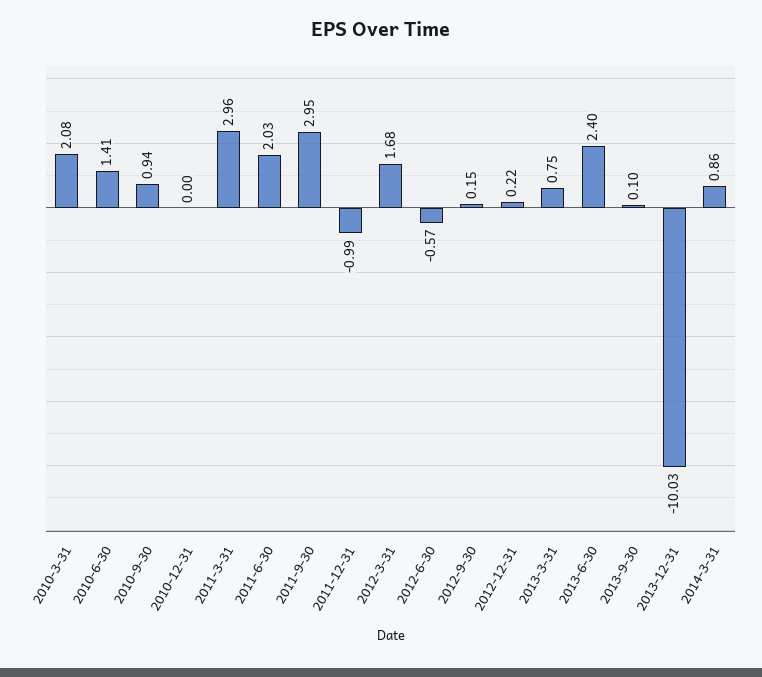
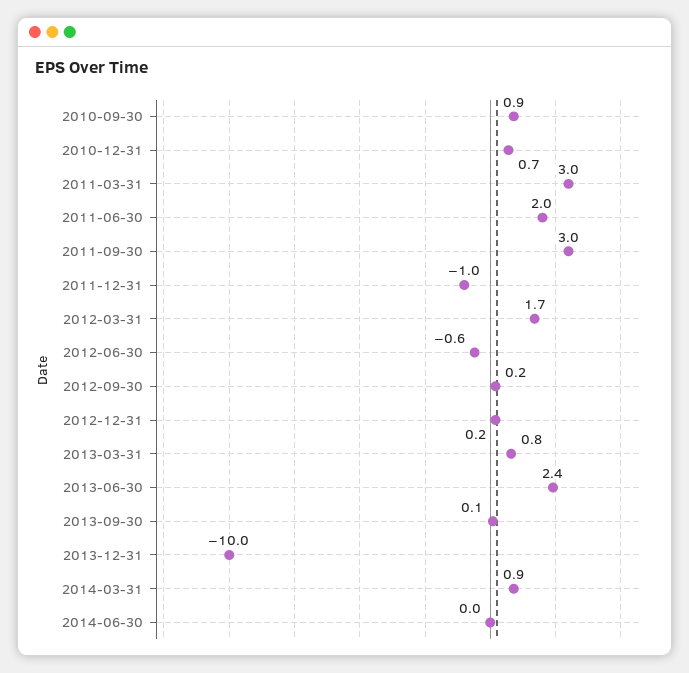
2010-3-31: 2.08 -> none
2010-6-30: 1.41 -> none
2010-12-31: 0 -> 0.7
2014-06-30: none -> 0

